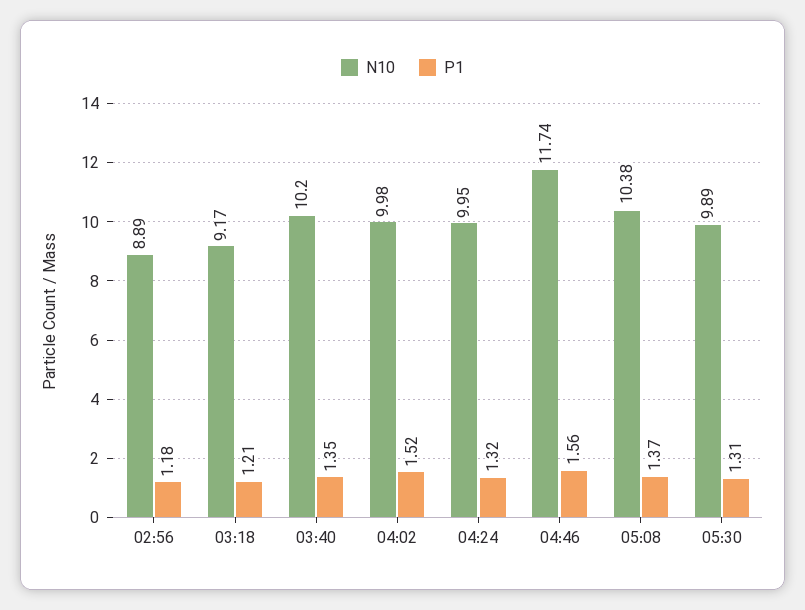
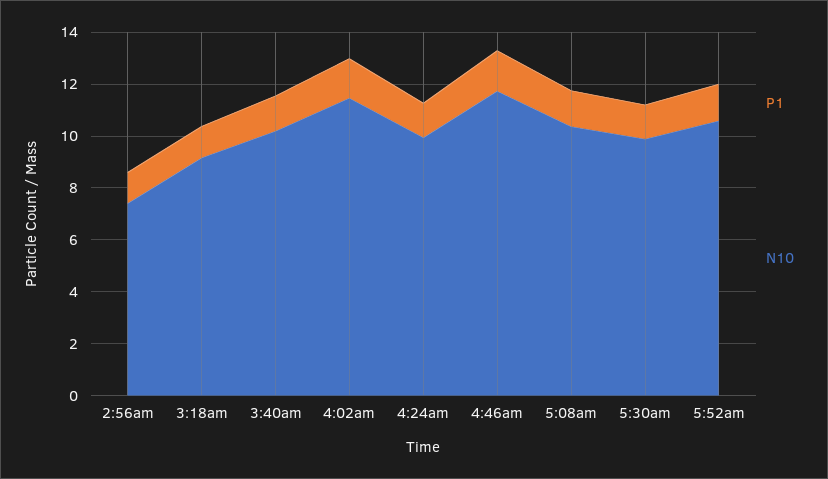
N10, 02:56: 8.89 -> 7.5
N10, 04:02: 9.98 -> 11.5
P1, 5:52am: none -> 1.5
N10, 5:52am: none -> 10.5

